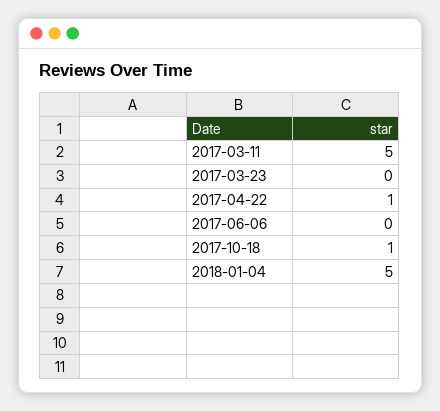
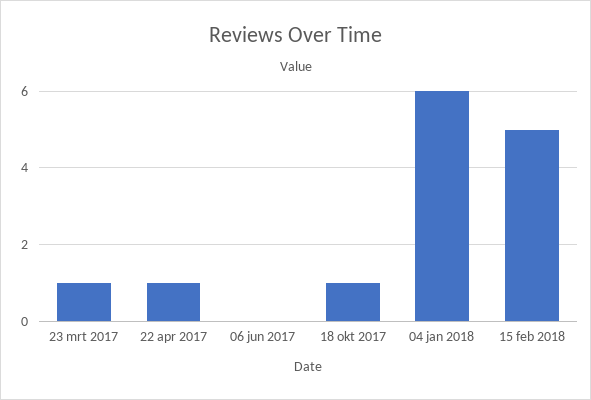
2017-03-11: 5 -> none
2017-03-23: 0 -> 1
2018-01-04: 5 -> 6
15 feb 2018: none -> 5

